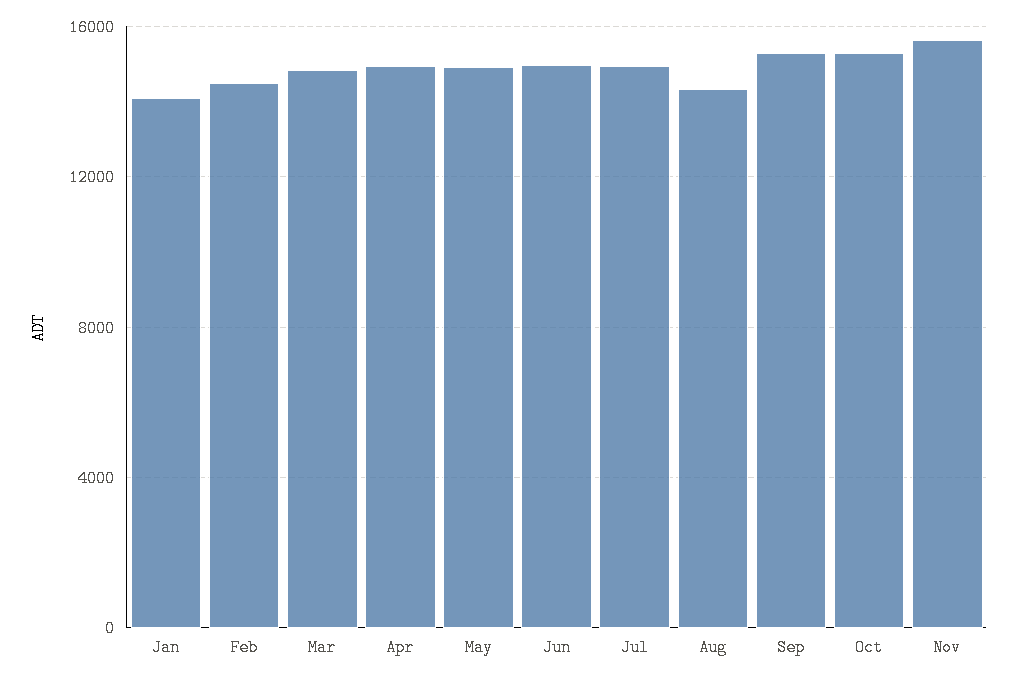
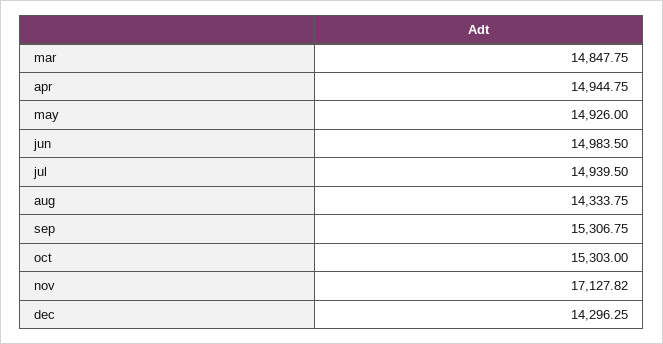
Jan: 14000 -> none
Feb: 14500 -> none
Nov: 15500 -> 17127.82
dec: none -> 14296.25

